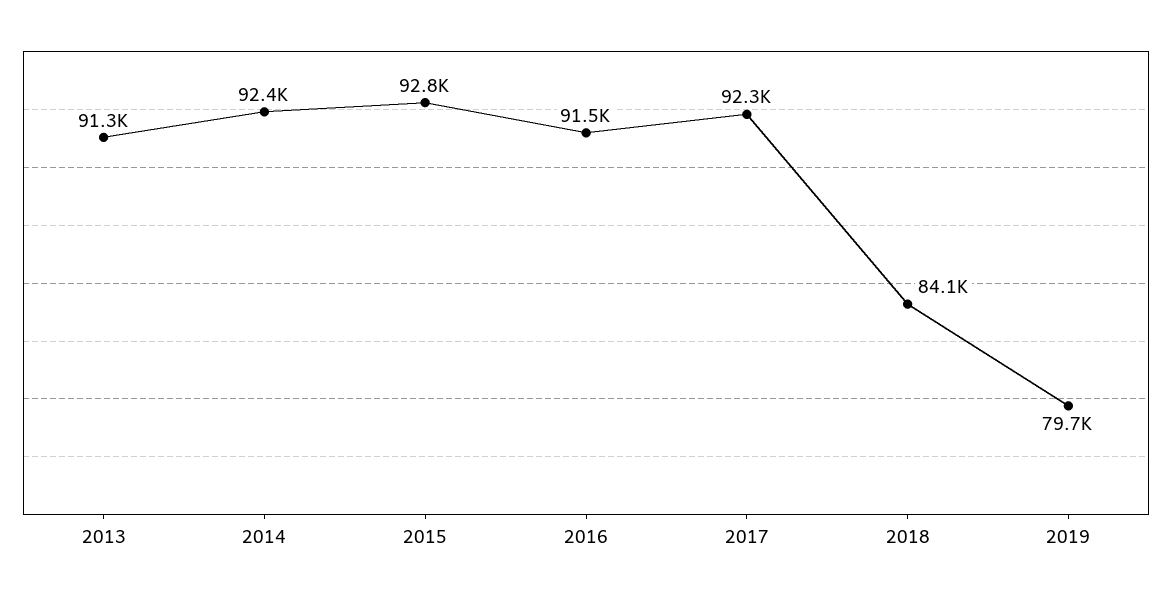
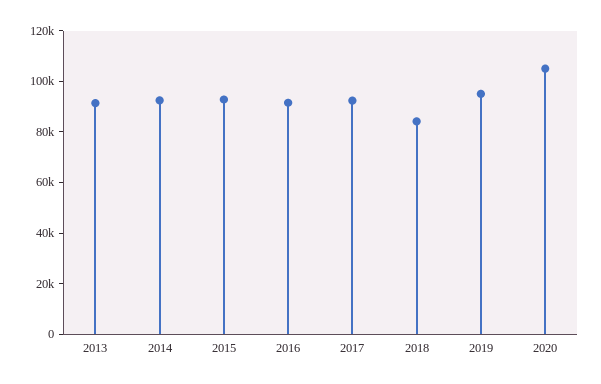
2019: 79700 -> 95000
2020: none -> 105000

